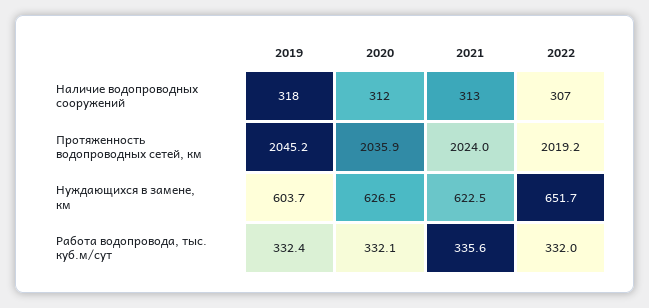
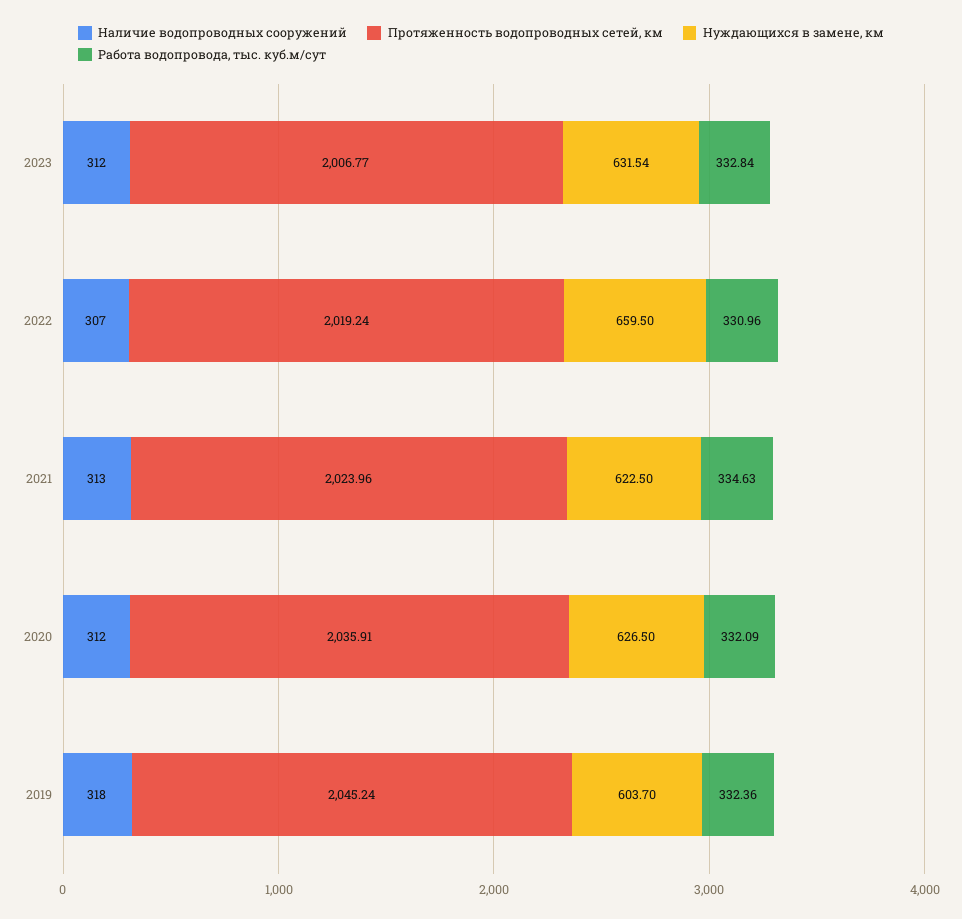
Нуждающихся в замене, км, 2022: 651.7 -> 659.5
Работа водопровода, тыс. куб.м/сут, 2021: 335.6 -> 334.63
Работа водопровода, тыс. куб.м/сут, 2022: 332 -> 330.96
Наличие водопроводных сооружений, 2023: none -> 312
Протяженность водопроводных сетей, км, 2023: none -> 2006.77
Нуждающихся в замене, км, 2023: none -> 631.54
Работа водопровода, тыс. куб.м/сут, 2023: none -> 332.84

